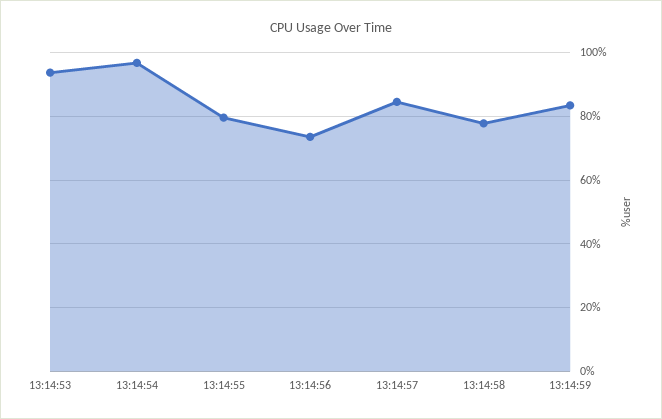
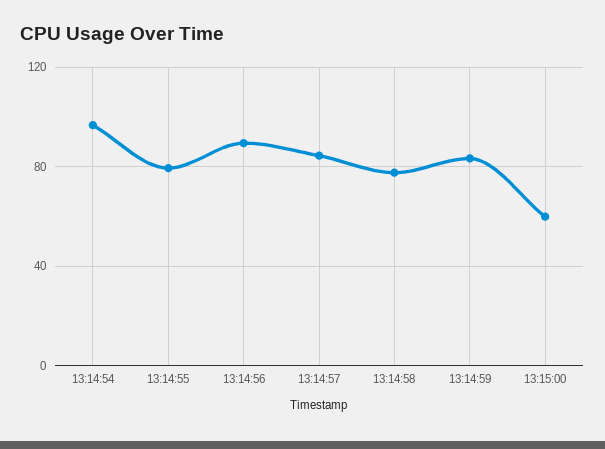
13:14:53: 94 -> none
13:14:56: 74 -> 90
13:15:00: none -> 60

